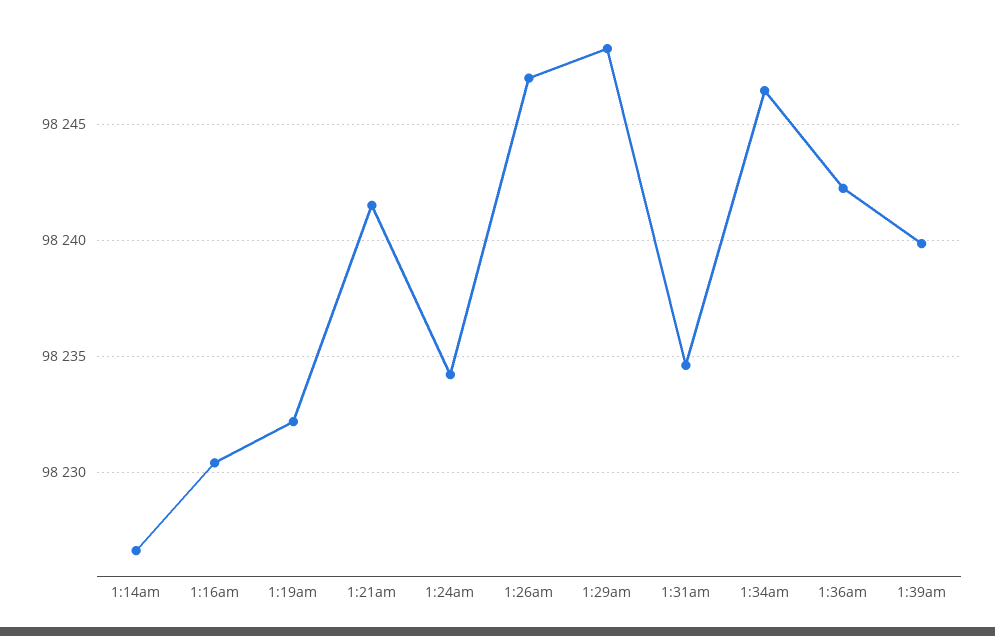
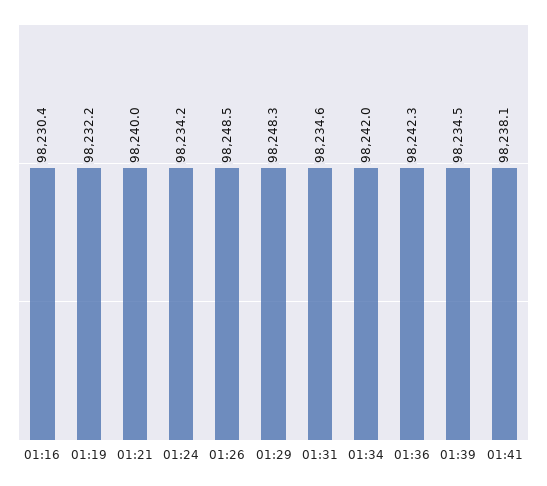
1:14am: 98226.5 -> none
1:21am: 98241.5 -> 98240
1:26am: 98247 -> 98248.5
1:34am: 98246.5 -> 98242
1:39am: 98240 -> 98234.5
01:41: none -> 98238.1

